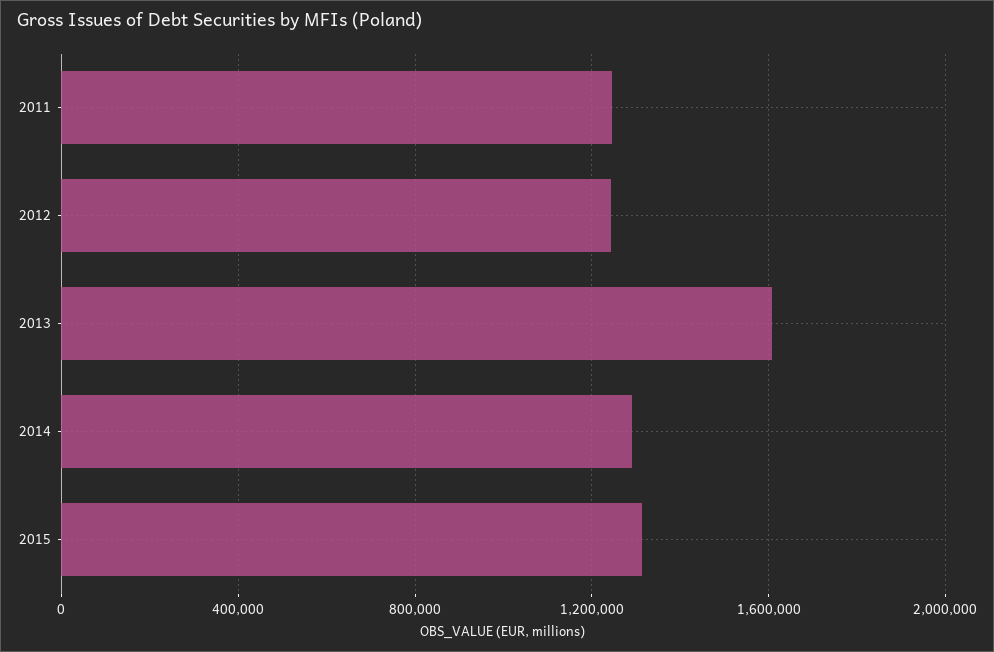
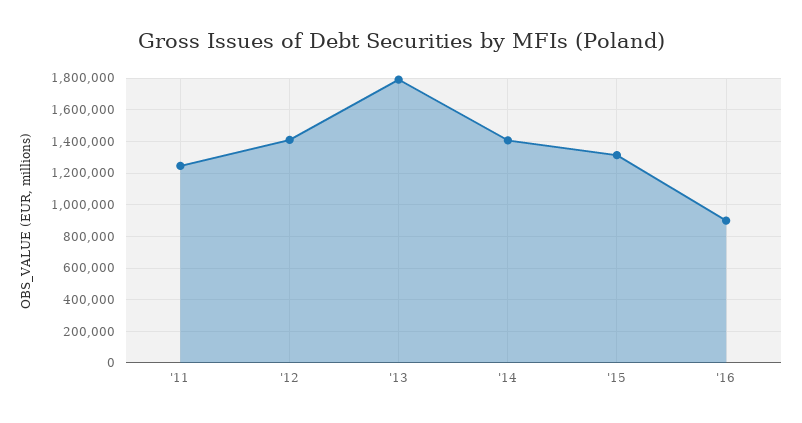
2012: 1250000 -> 1400000
2013: 1600000 -> 1800000
2014: 1300000 -> 1400000
'16: none -> 900000

